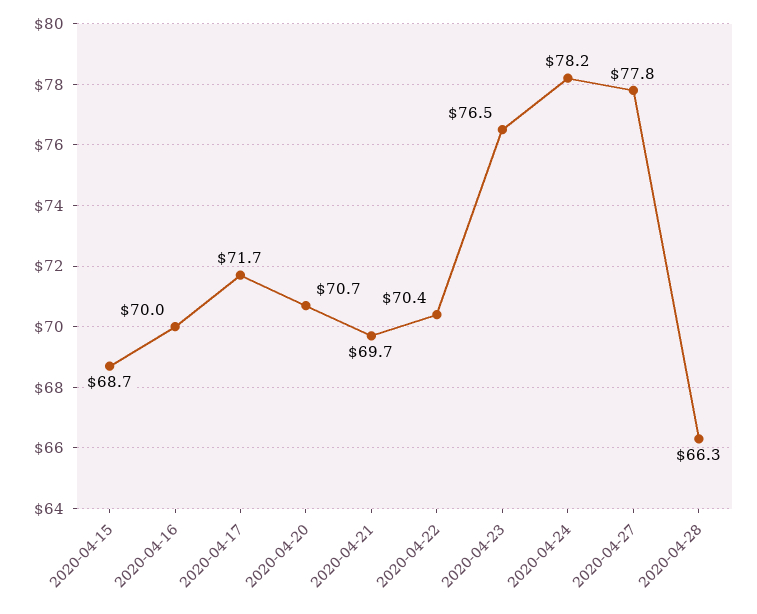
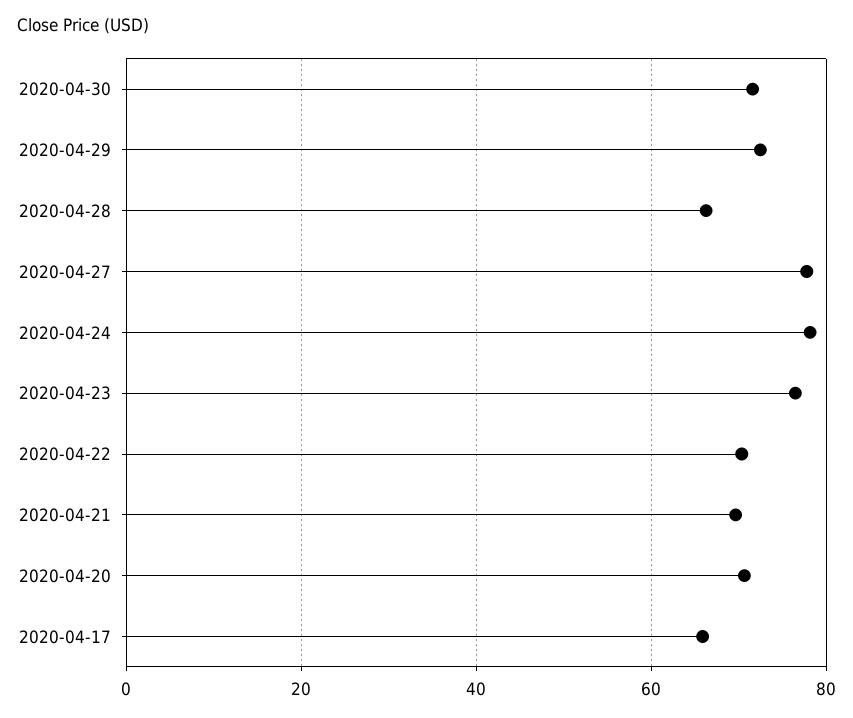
2020-04-15: 68.7 -> none
2020-04-16: 70 -> none
2020-04-17: 71.7 -> 66
2020-04-30: none -> 72
2020-04-29: none -> 72

